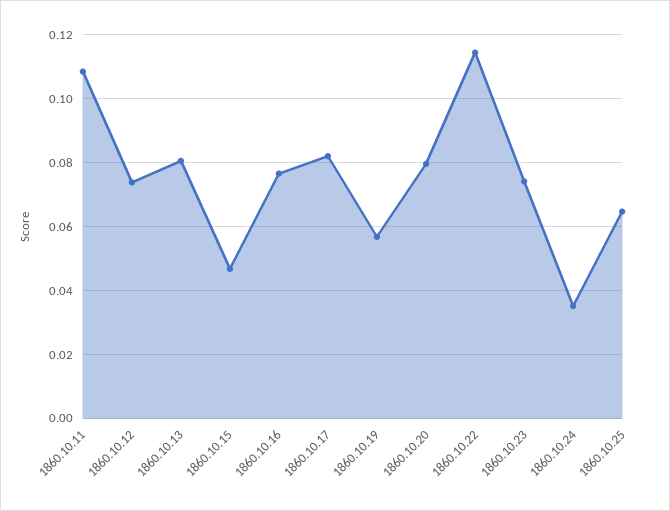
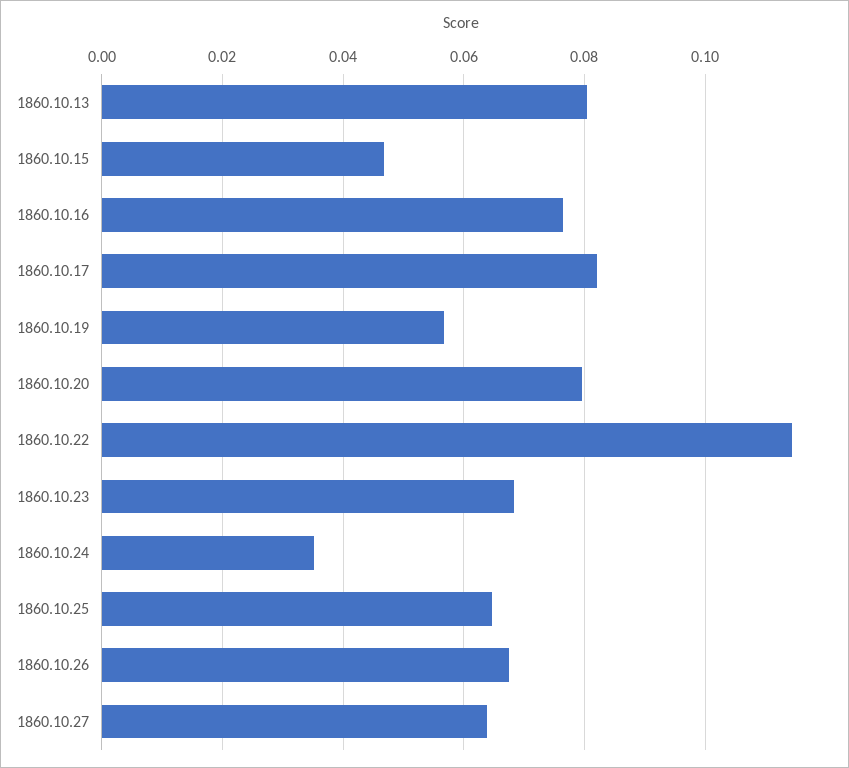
1860.10.11: 0.108 -> none
1860.10.12: 0.074 -> none
1860.10.23: 0.074 -> 0.068
1860.10.26: none -> 0.068
1860.10.27: none -> 0.064

